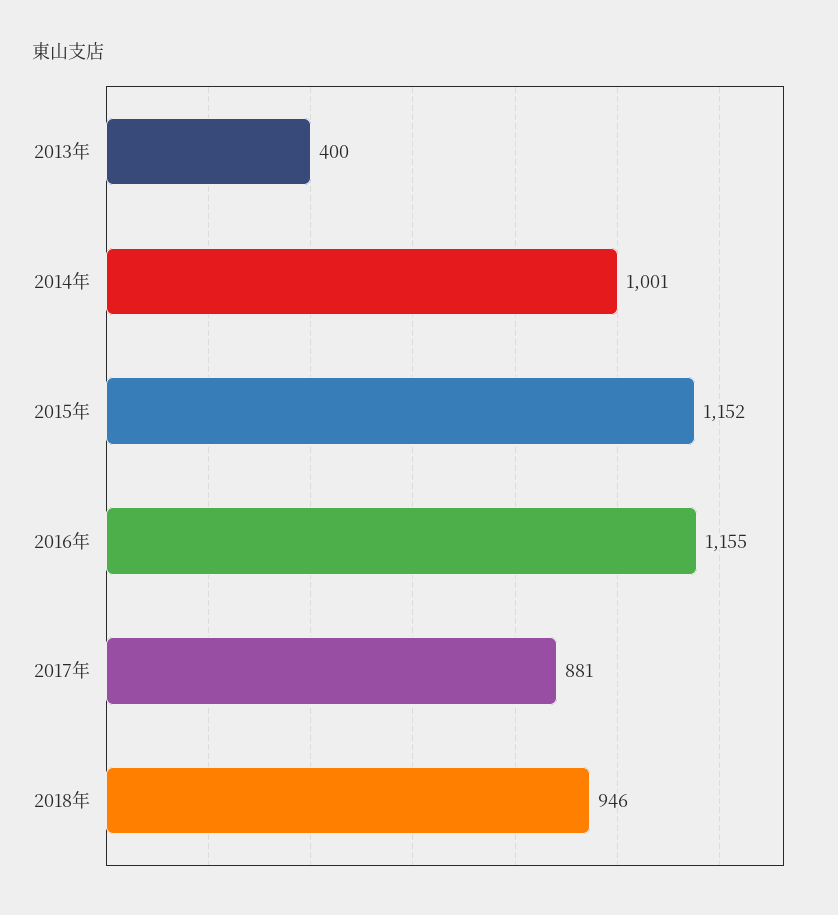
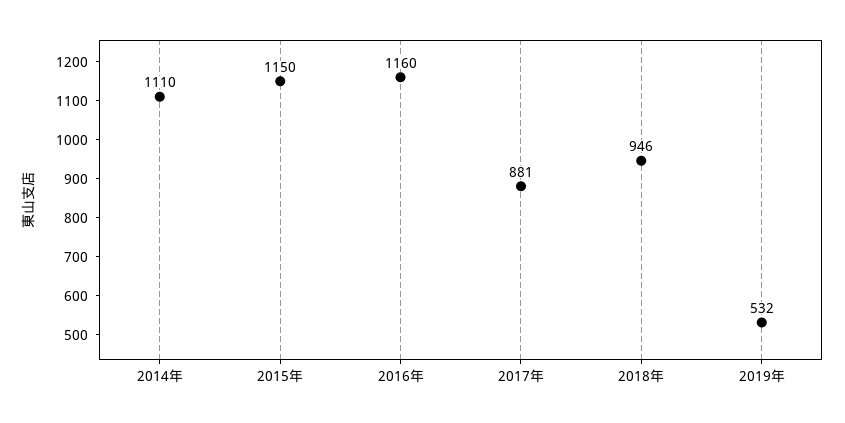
2013年: 400 -> none
2014年: 1001 -> 1110
2015年: 1152 -> 1150
2016年: 1155 -> 1160
2019年: none -> 532

